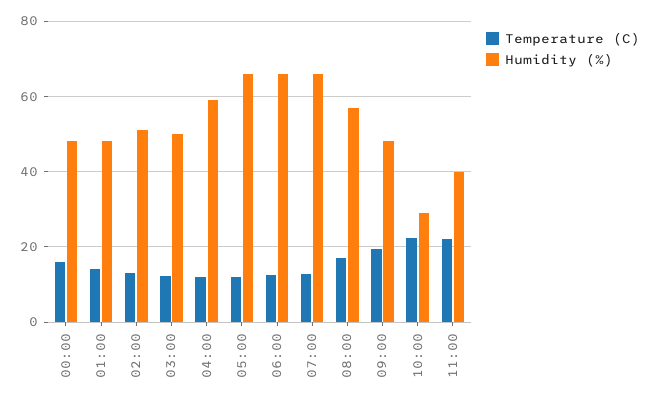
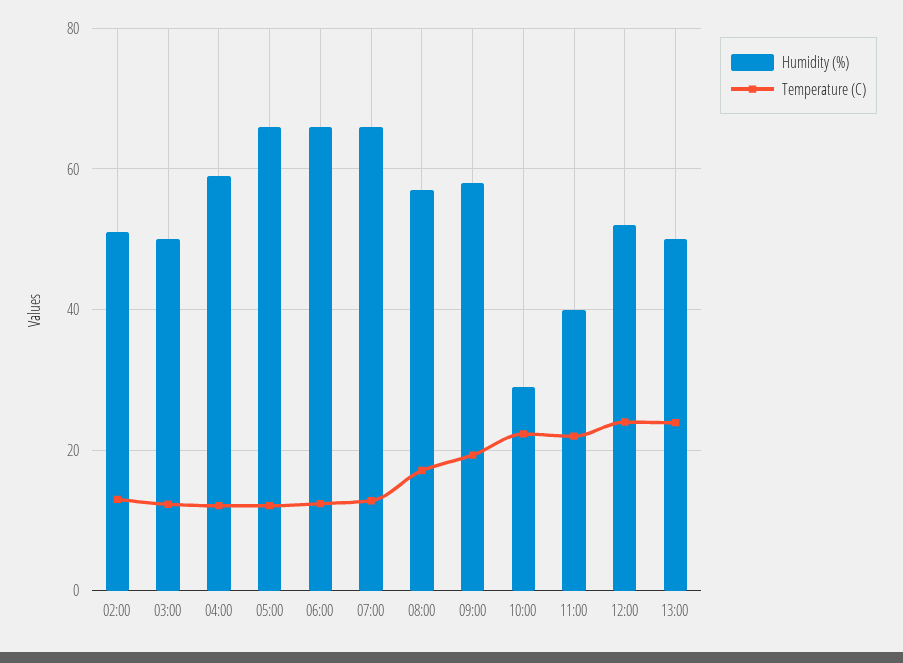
Temperature (C), 00:00: 16 -> none
Humidity (%), 00:00: 48 -> none
Temperature (C), 01:00: 14 -> none
Humidity (%), 01:00: 48 -> none
Humidity (%), 09:00: 48 -> 58
Humidity (%), 12:00: none -> 52
Temperature (C), 12:00: none -> 24
Humidity (%), 13:00: none -> 50
Temperature (C), 13:00: none -> 24

